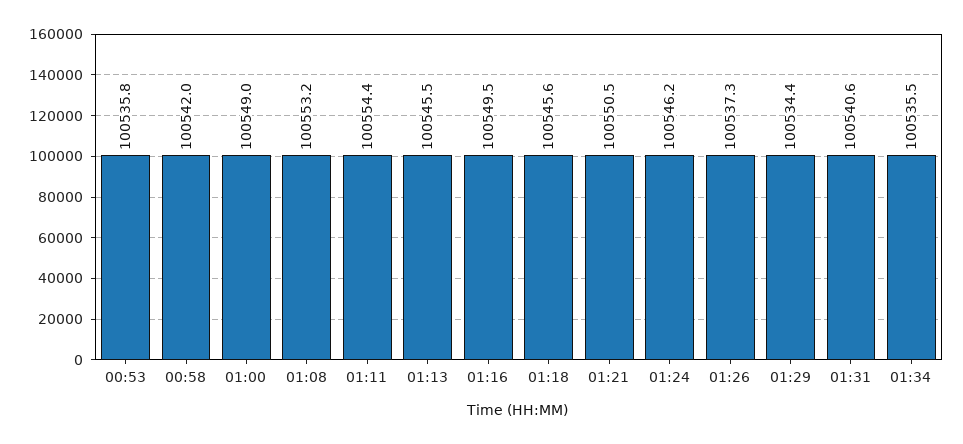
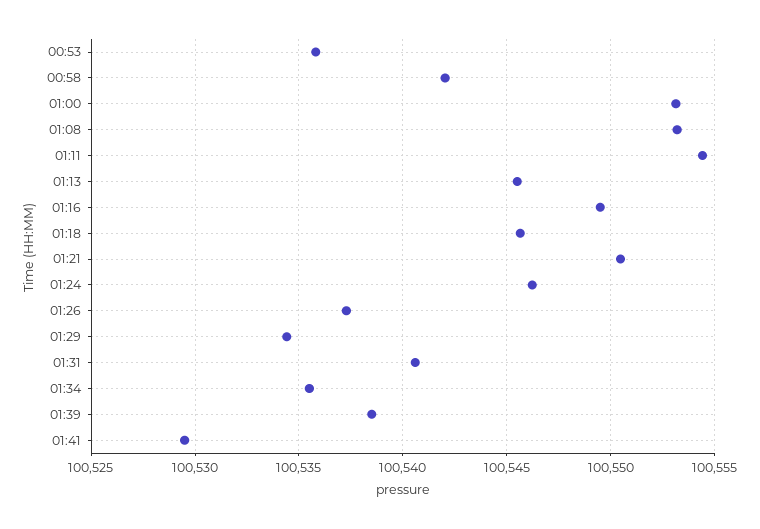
01:00: 100549 -> 100553
01:39: none -> 100538.5
01:41: none -> 100529.5

